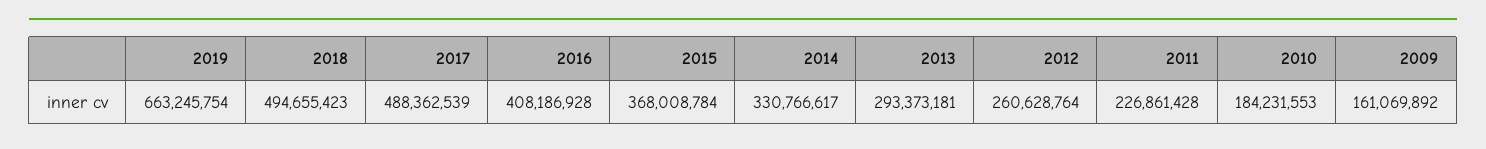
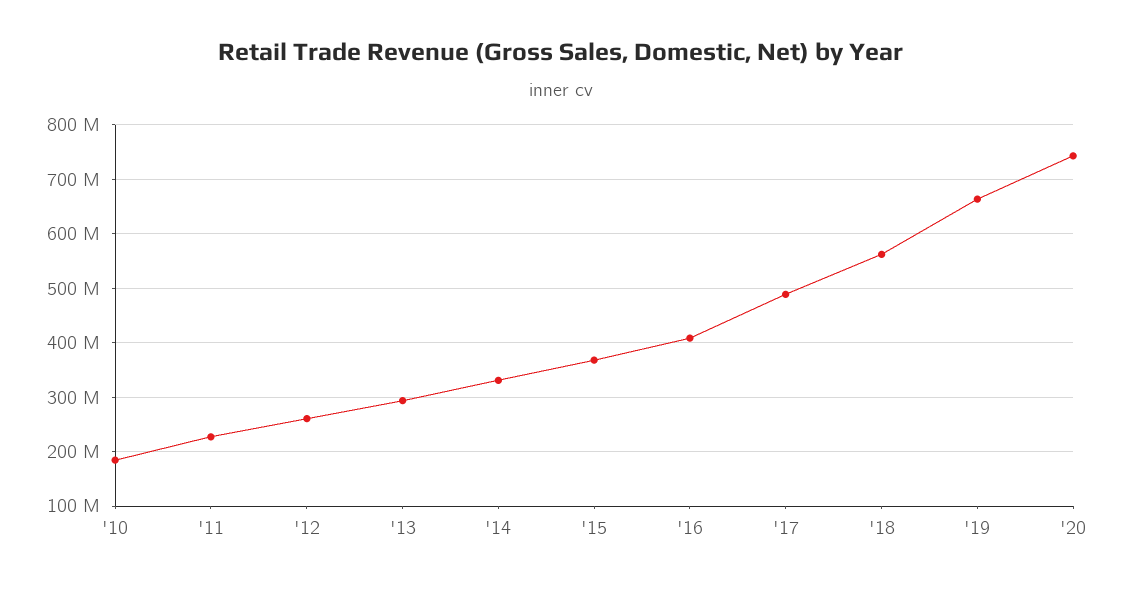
2018: 494655423 -> 560000000
2009: 161069892 -> none
'20: none -> 740000000

